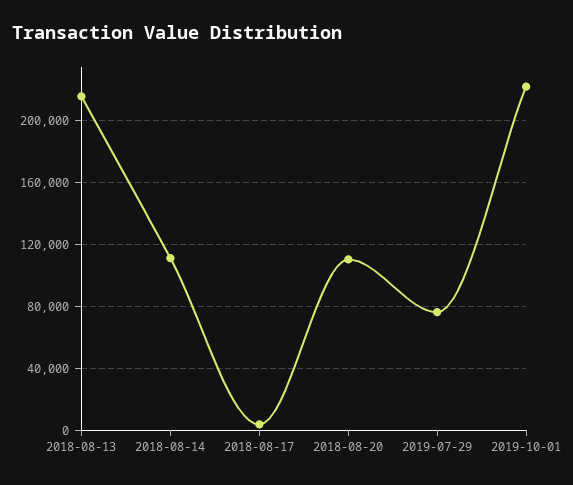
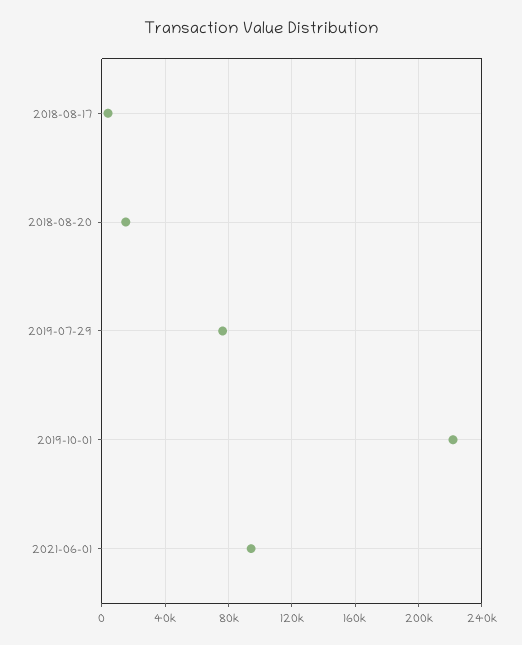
2018-08-13: 215000 -> none
2018-08-14: 110000 -> none
2018-08-20: 110000 -> 15000
2021-06-01: none -> 95000

